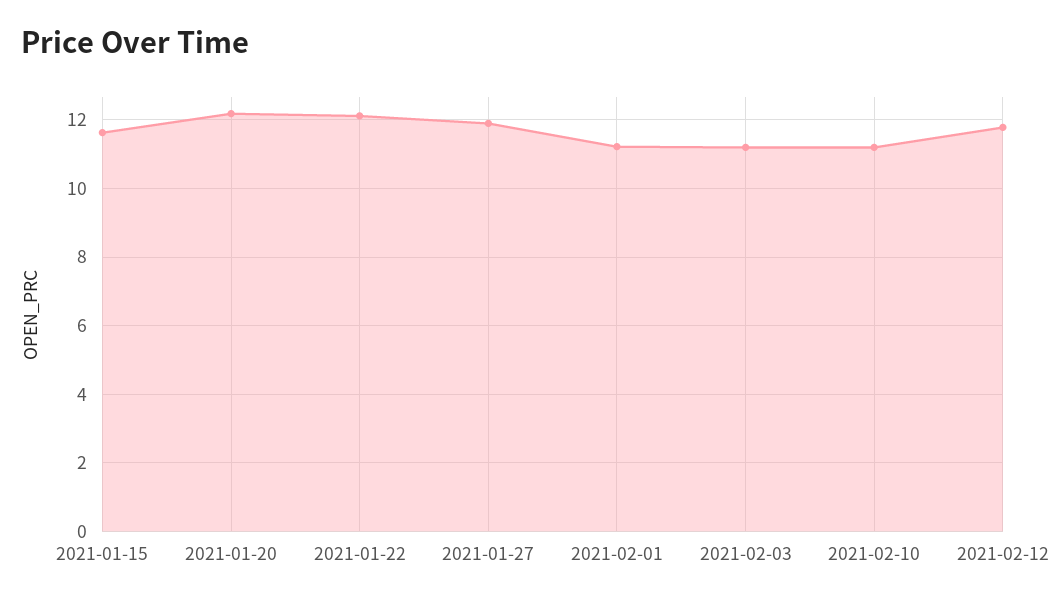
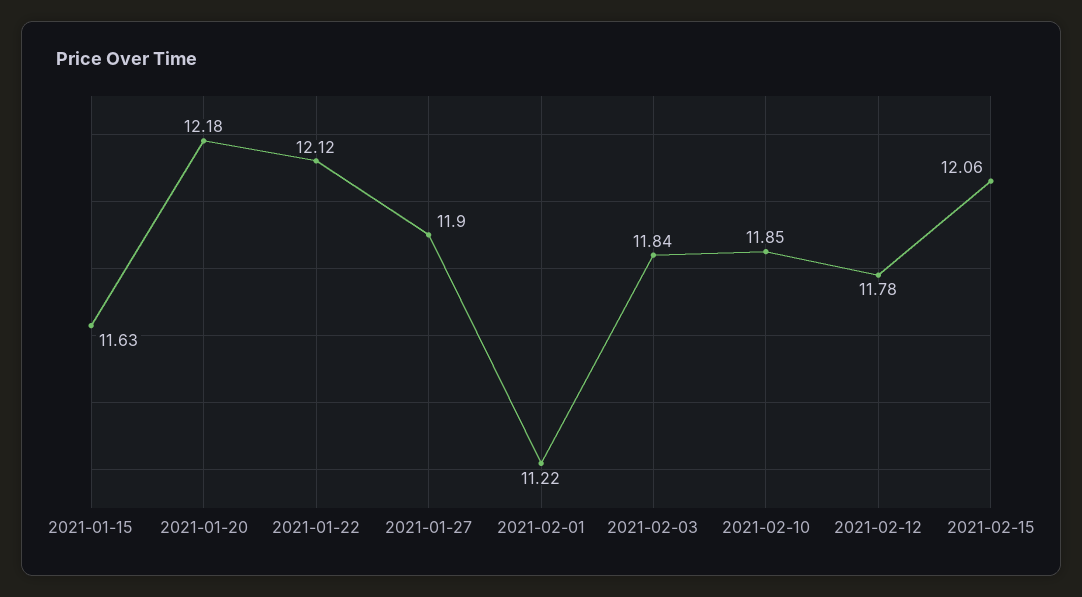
2021-02-03: 11.2 -> 11.84
2021-02-10: 11.2 -> 11.85
2021-02-15: none -> 12.06

